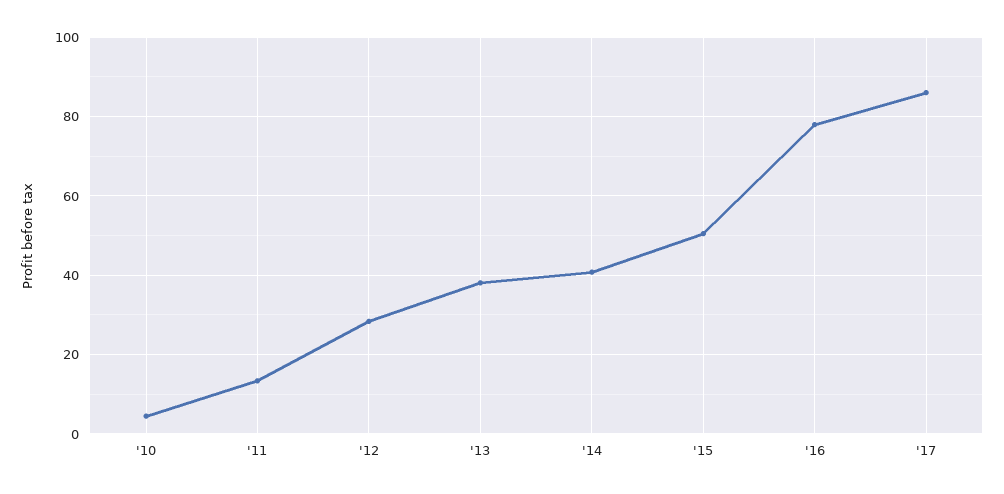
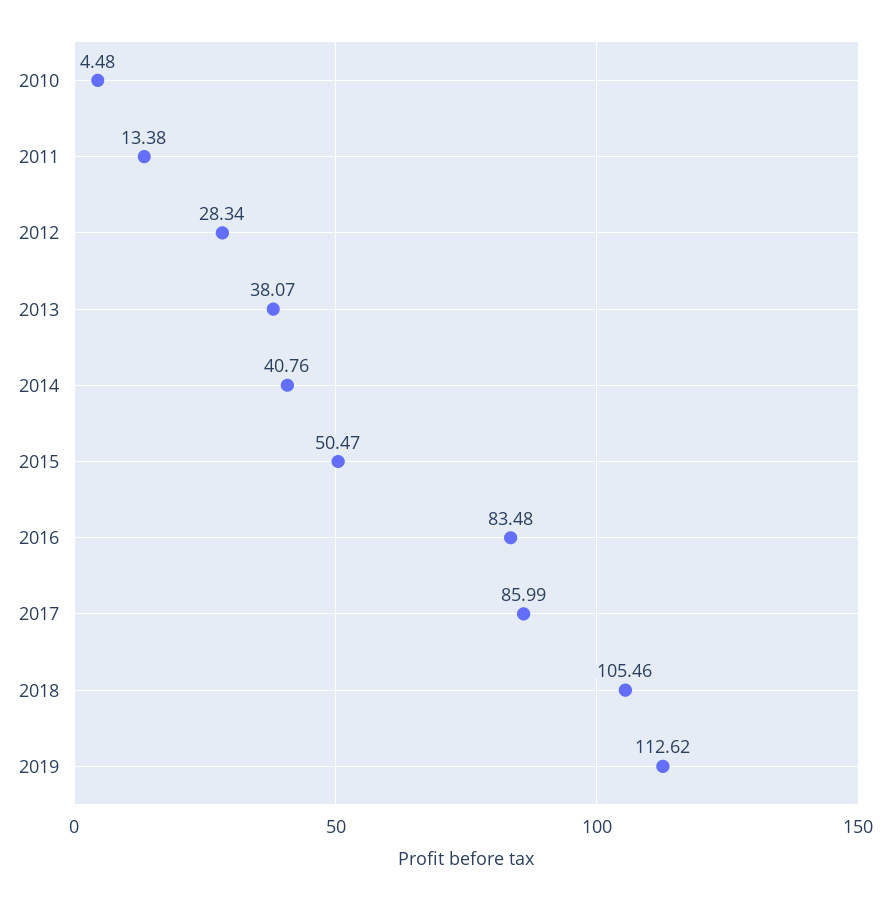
'16: 78 -> 83.48
2018: none -> 105.46
2019: none -> 112.62

